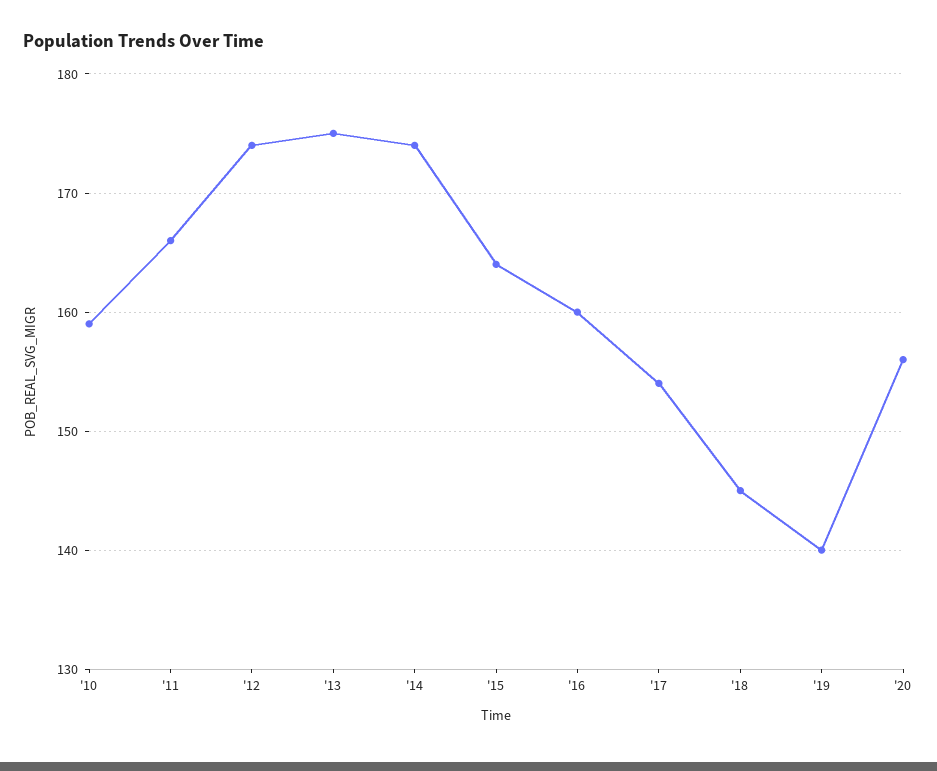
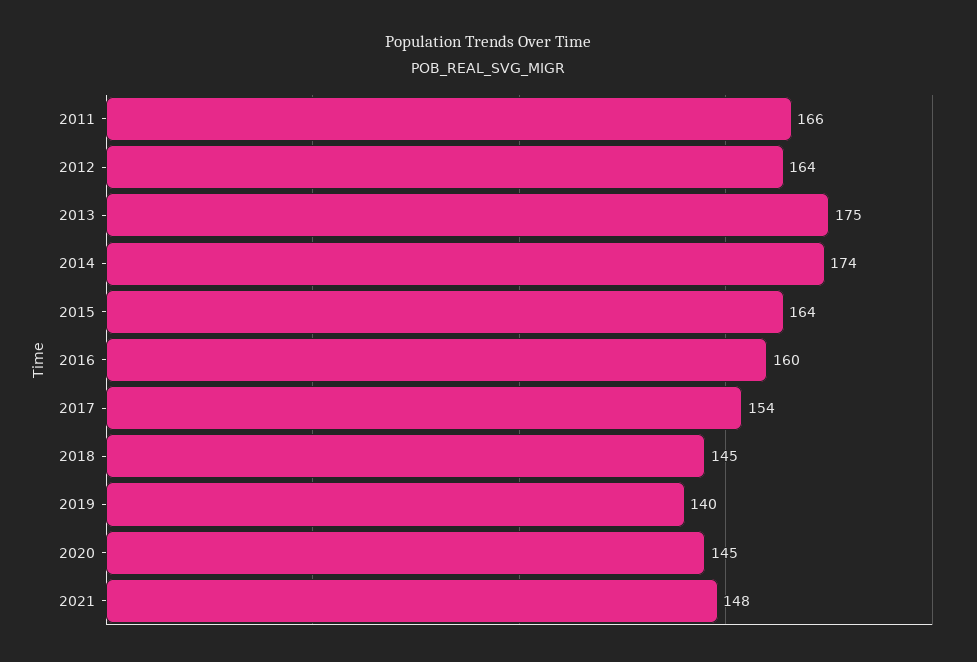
'10: 159 -> none
'12: 174 -> 164
'20: 156 -> 145
2021: none -> 148

